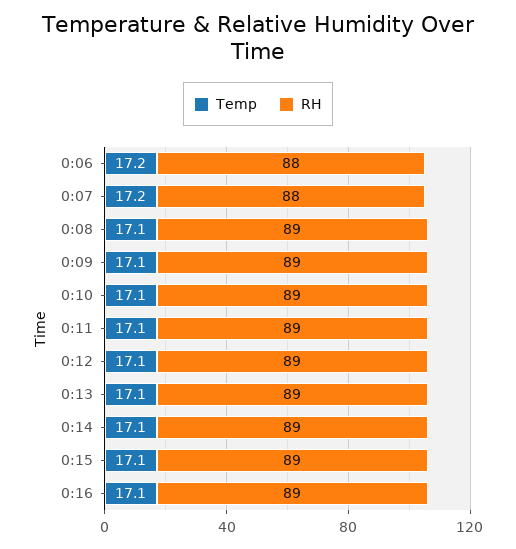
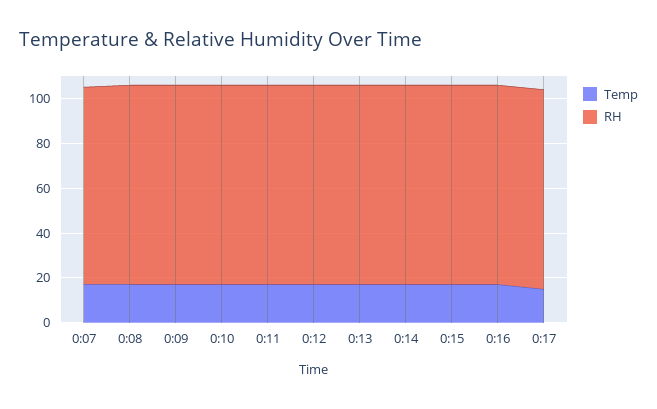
Temp, 0:06: 17.2 -> none
RH, 0:06: 88 -> none
Temp, 0:17: none -> 15
RH, 0:17: none -> 90

